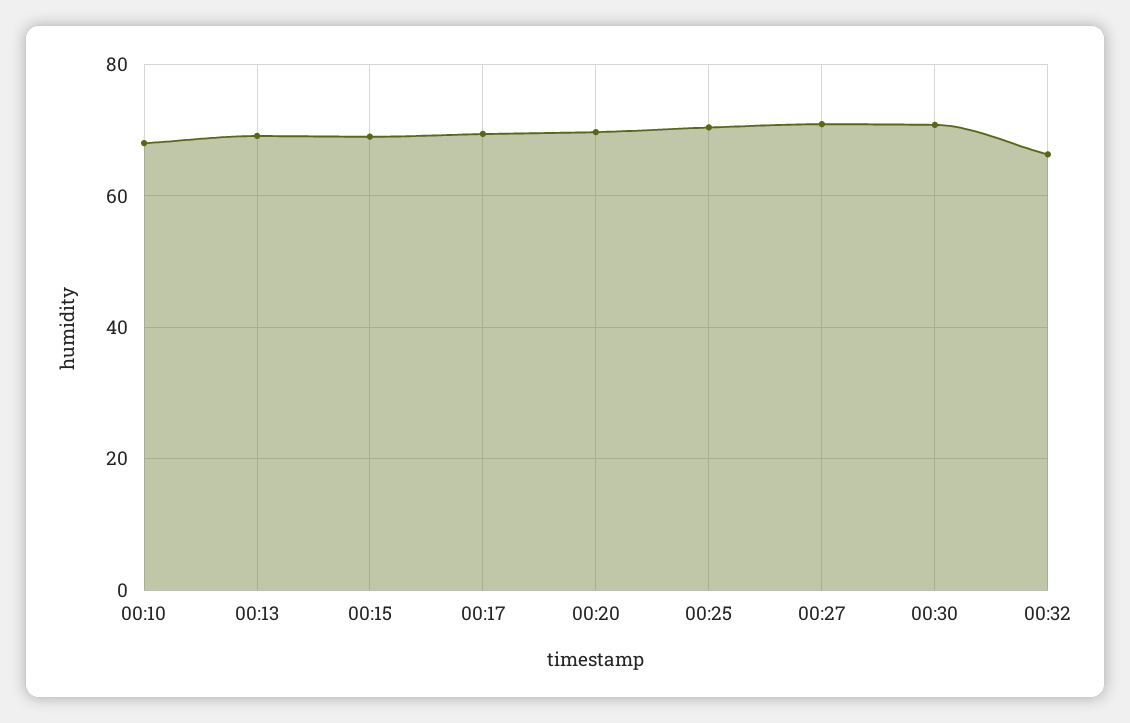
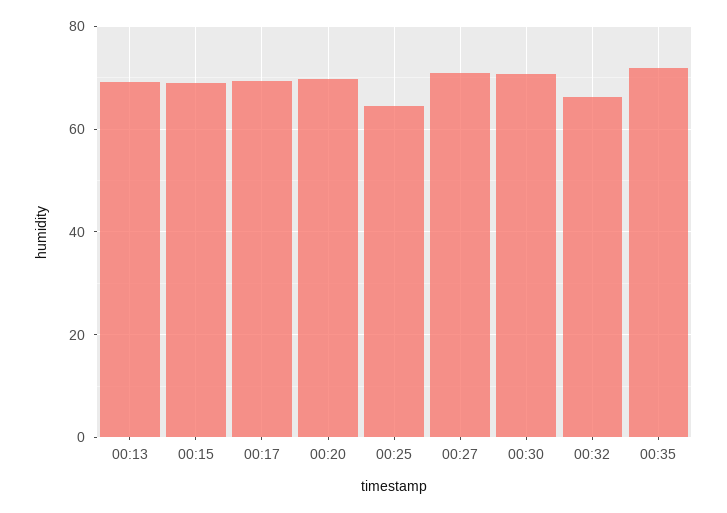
00:10: 68 -> none
00:25: 70 -> 64
00:35: none -> 72

